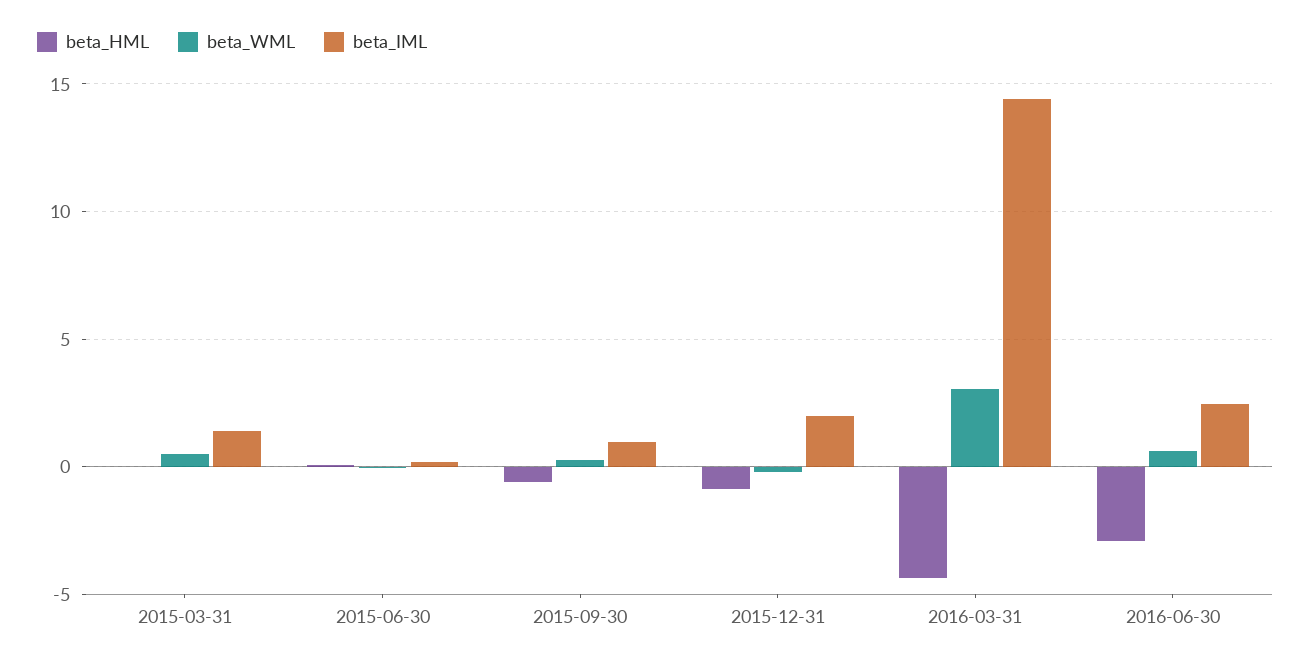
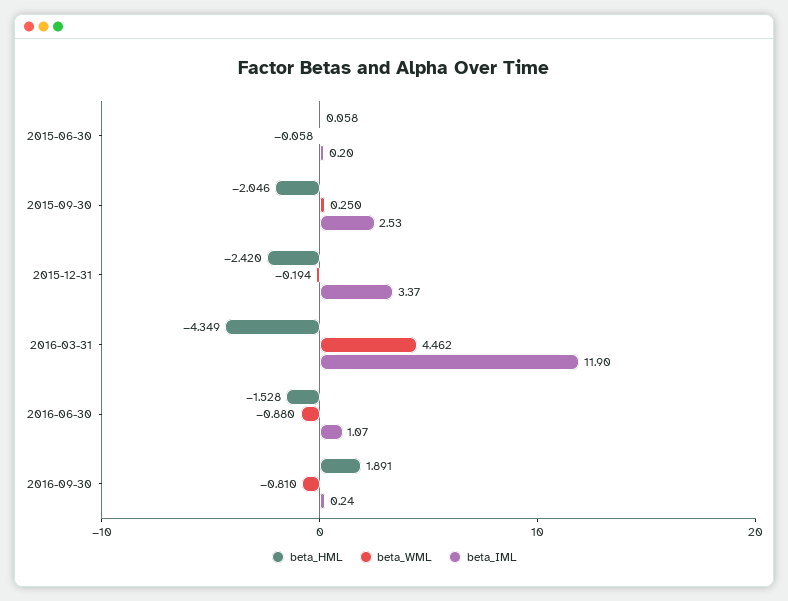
beta_HML, 2015-03-31: 0 -> none
beta_WML, 2015-03-31: 0.5 -> none
beta_IML, 2015-03-31: 1.5 -> none
beta_HML, 2015-09-30: -0.5 -> -2.046
beta_IML, 2015-09-30: 1 -> 2.53
beta_HML, 2015-12-31: -1 -> -2.42
beta_IML, 2015-12-31: 2 -> 3.37
beta_WML, 2016-03-31: 3 -> 4.462
beta_IML, 2016-03-31: 14.5 -> 11.9
beta_HML, 2016-06-30: -3 -> -1.528
beta_WML, 2016-06-30: 0.5 -> -0.88
beta_IML, 2016-06-30: 2.5 -> 1.07
beta_HML, 2016-09-30: none -> 1.891
beta_WML, 2016-09-30: none -> -0.81
beta_IML, 2016-09-30: none -> 0.24

